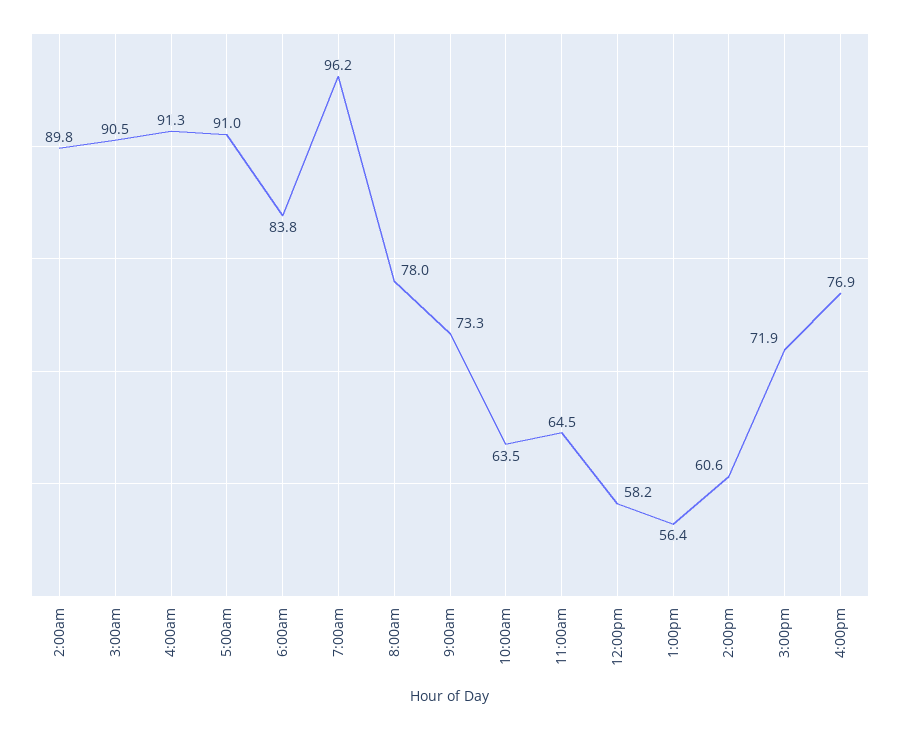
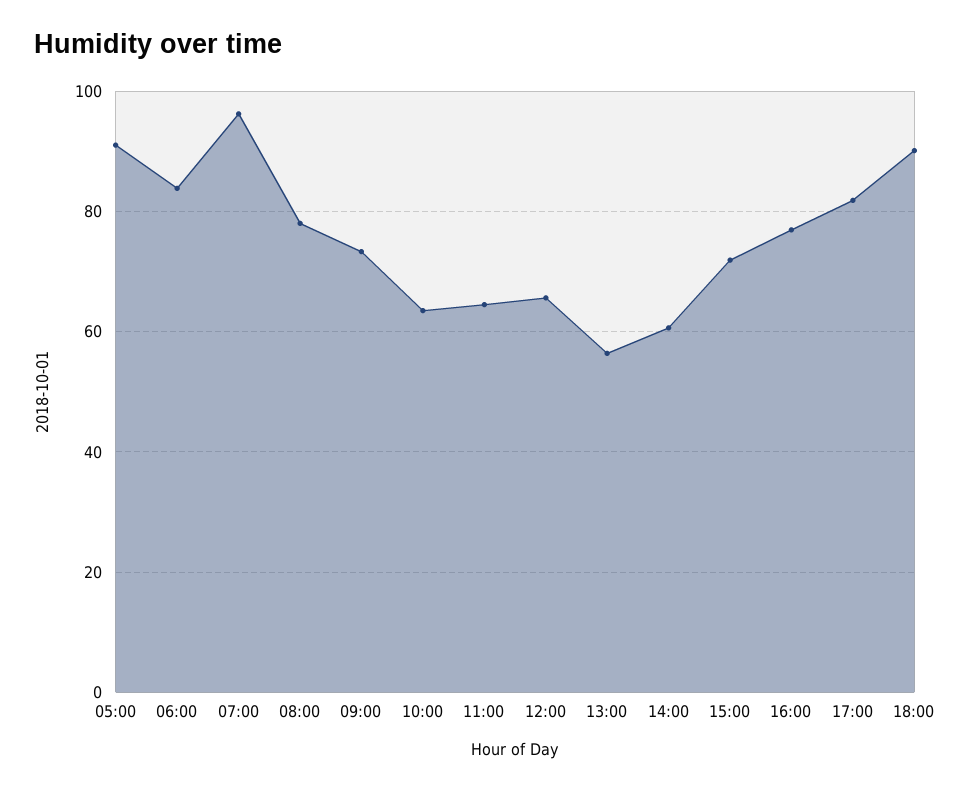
2:00am: 89.8 -> none
3:00am: 90.5 -> none
4:00am: 91.3 -> none
12:00pm: 58.2 -> 66
17:00: none -> 82
18:00: none -> 90

